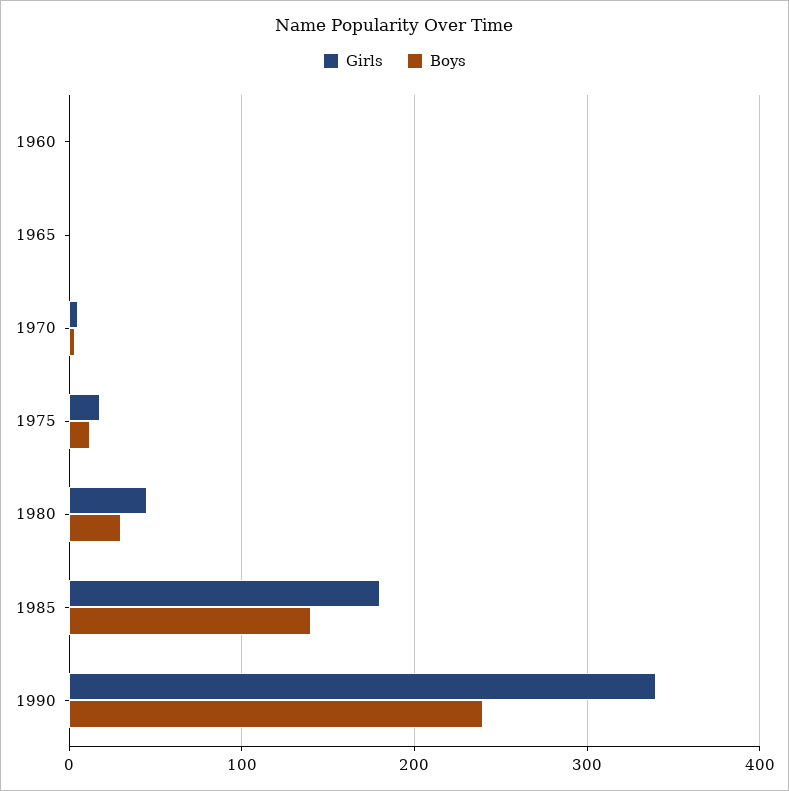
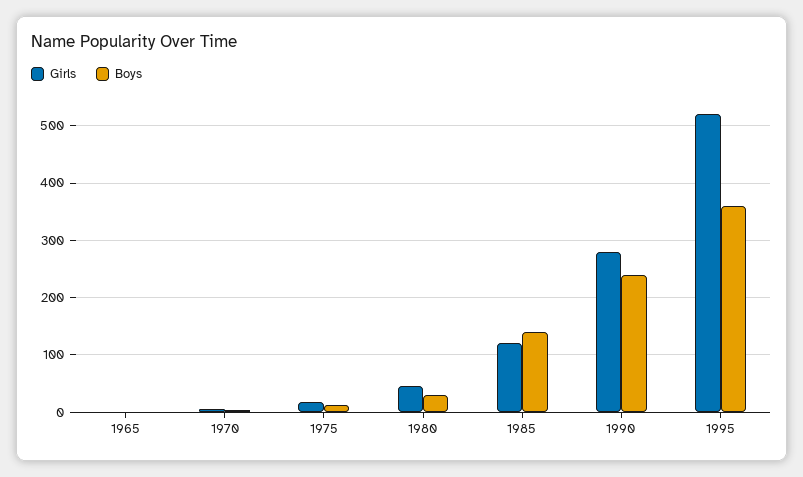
Girls, 1960: 0 -> none
Boys, 1960: 0 -> none
Girls, 1985: 180 -> 120
Girls, 1990: 340 -> 280
Girls, 1995: none -> 520
Boys, 1995: none -> 360

